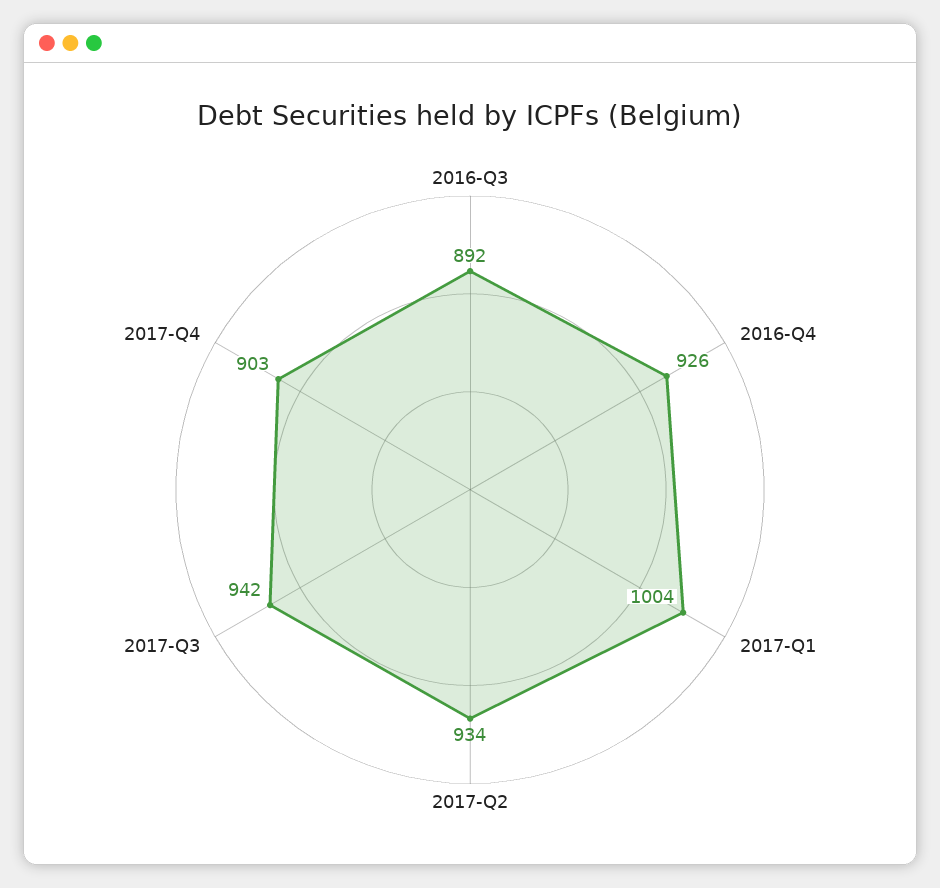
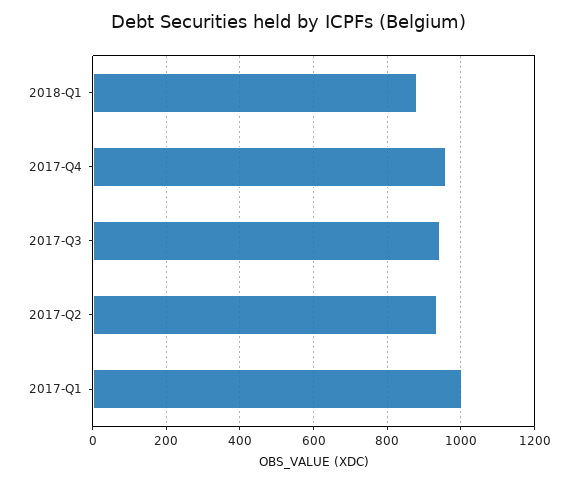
2016-Q3: 892 -> none
2016-Q4: 926 -> none
2017-Q4: 903 -> 960
2018-Q1: none -> 880

